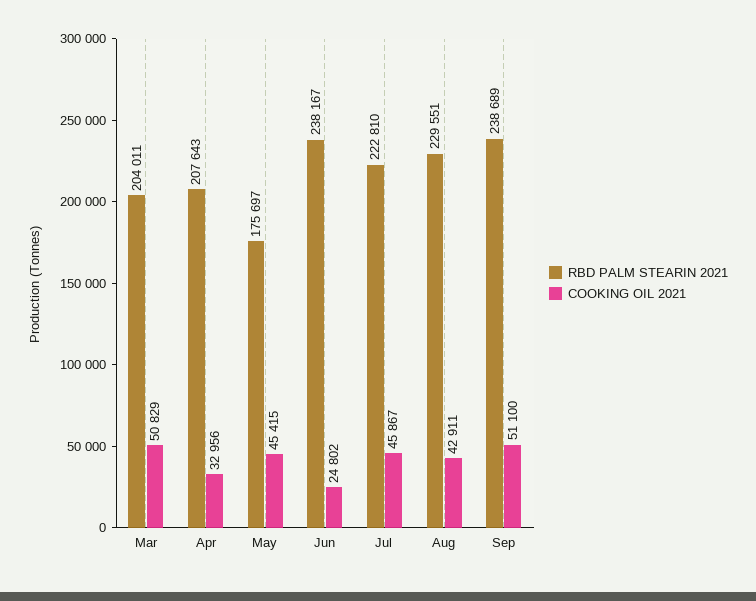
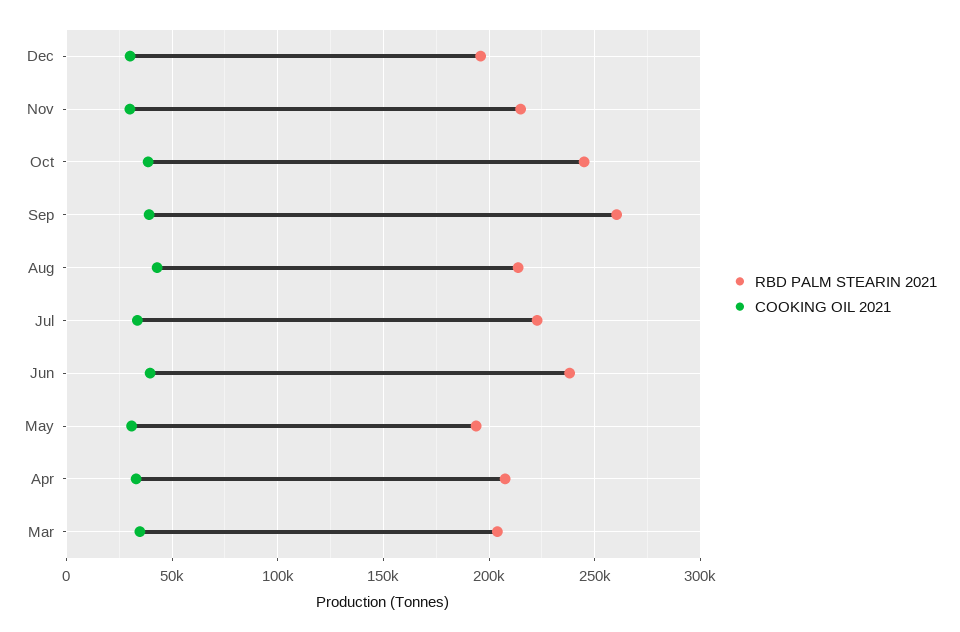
COOKING OIL 2021, Mar: 50829 -> 35000
RBD PALM STEARIN 2021, May: 175697 -> 195000
COOKING OIL 2021, May: 45415 -> 30000
COOKING OIL 2021, Jun: 24802 -> 40000
COOKING OIL 2021, Jul: 45867 -> 35000
RBD PALM STEARIN 2021, Aug: 229551 -> 215000
RBD PALM STEARIN 2021, Sep: 238689 -> 260000
COOKING OIL 2021, Sep: 51100 -> 40000
RBD PALM STEARIN 2021, Dec: none -> 195000
COOKING OIL 2021, Dec: none -> 30000
RBD PALM STEARIN 2021, Nov: none -> 215000
COOKING OIL 2021, Nov: none -> 30000
RBD PALM STEARIN 2021, Oct: none -> 245000
COOKING OIL 2021, Oct: none -> 40000

